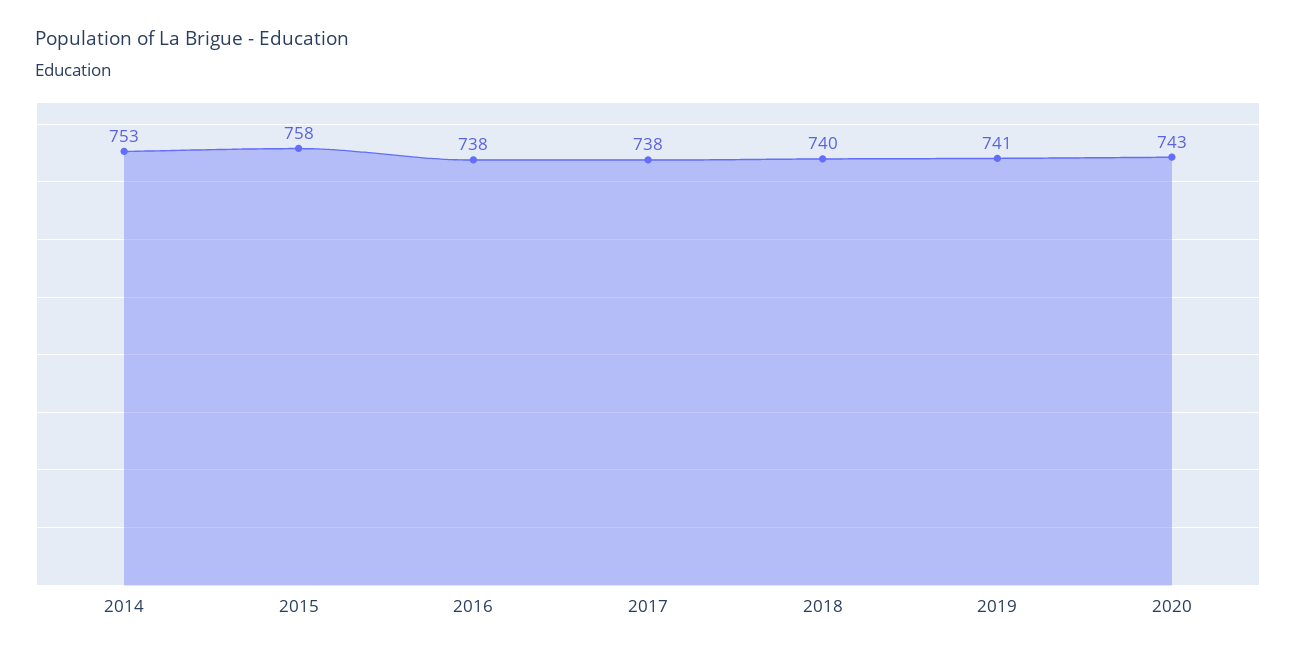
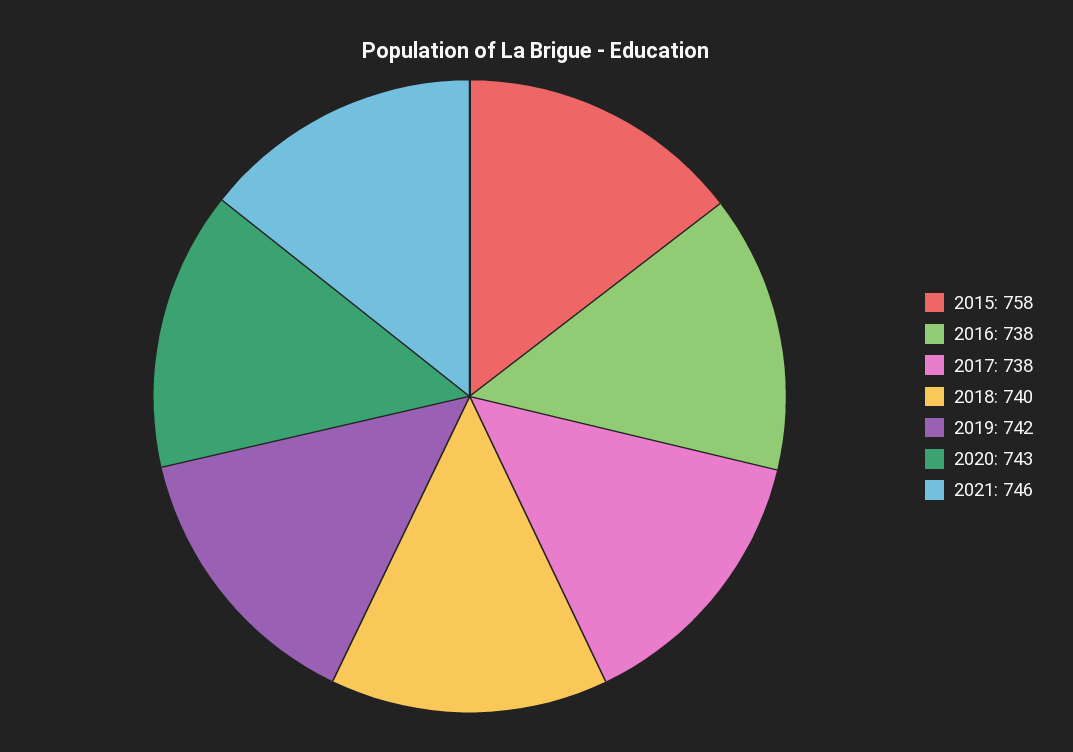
2014: 753 -> none
2019: 741 -> 742
2021: none -> 746

